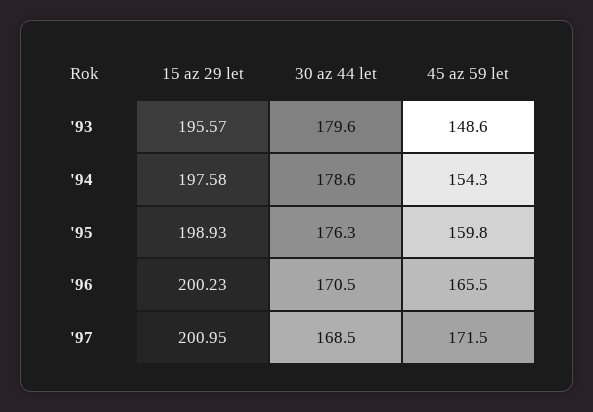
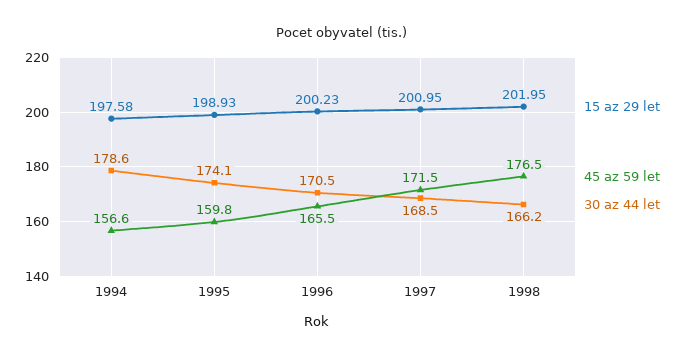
15 az 29 let, '93: 195.57 -> none
30 az 44 let, '93: 179.6 -> none
45 az 59 let, '93: 148.6 -> none
45 az 59 let, '94: 154.3 -> 156.6
30 az 44 let, '95: 176.3 -> 174.1
15 az 29 let, 1998: none -> 201.95
45 az 59 let, 1998: none -> 176.5
30 az 44 let, 1998: none -> 166.2

